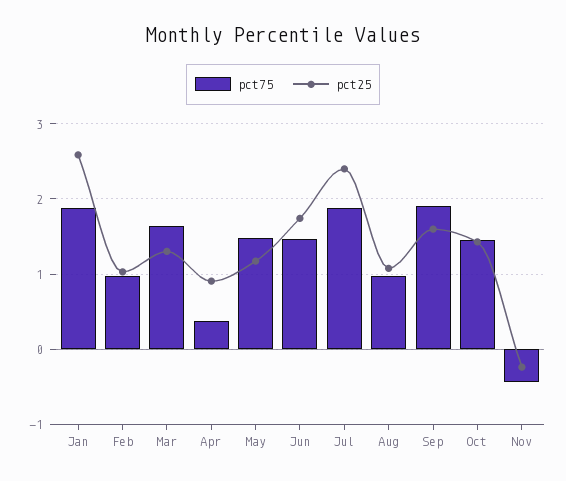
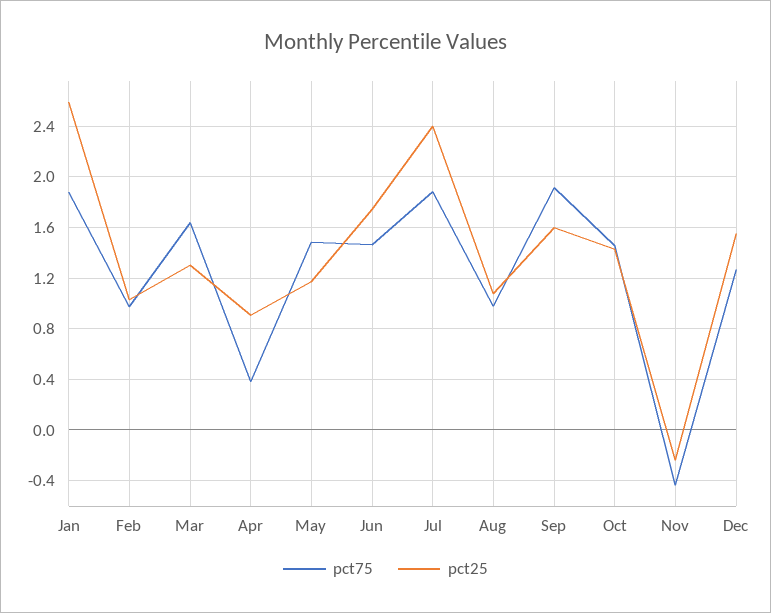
pct75, Dec: none -> 1.25
pct25, Dec: none -> 1.55

